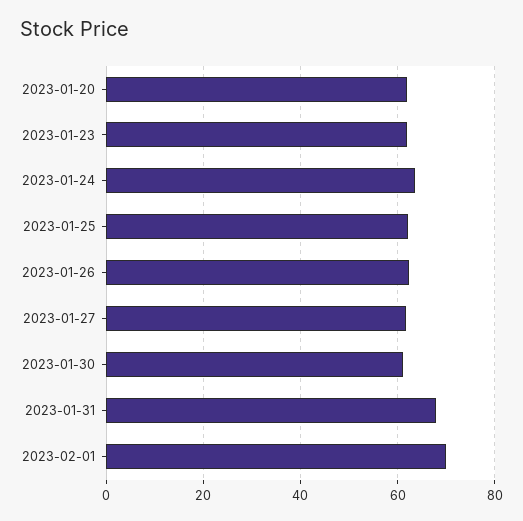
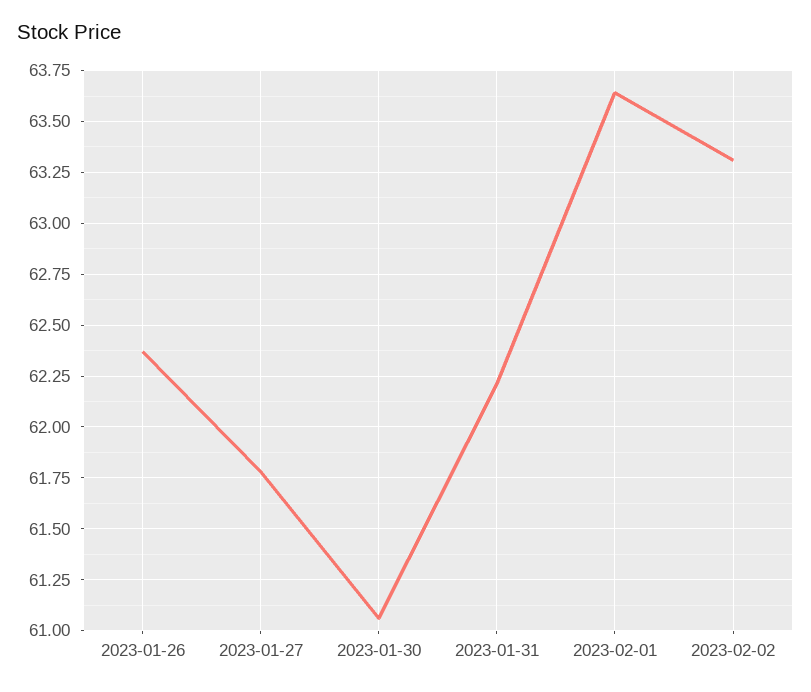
2023-01-20: 62 -> none
2023-01-23: 62 -> none
2023-01-24: 64 -> none
2023-01-25: 62 -> none
2023-01-31: 68 -> 62.2
2023-02-01: 70 -> 63.65
2023-02-02: none -> 63.3

